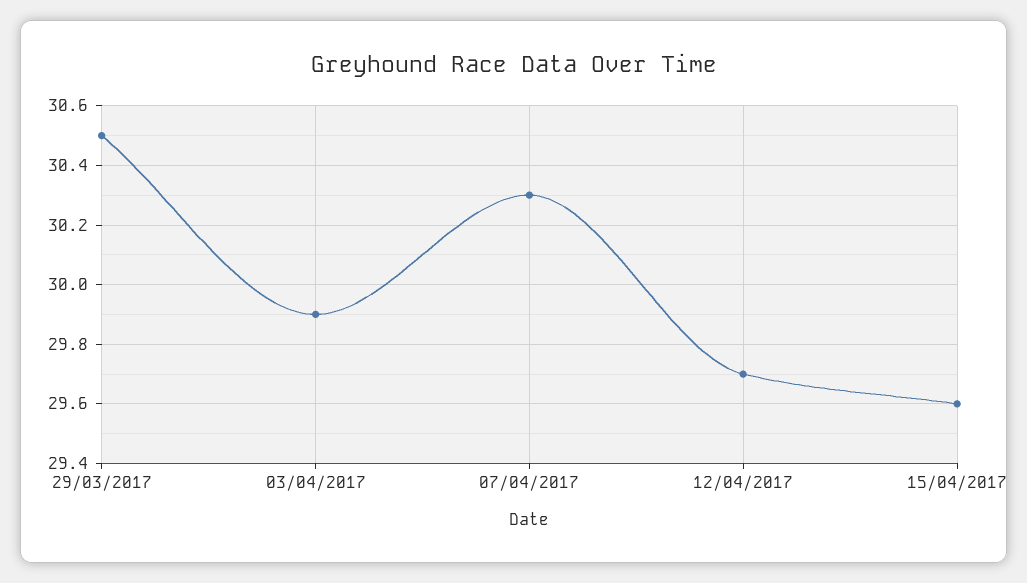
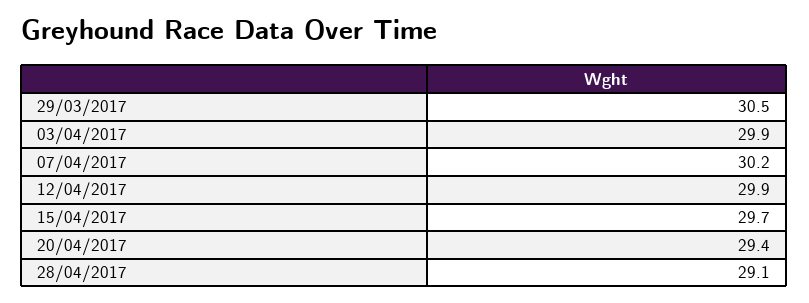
07/04/2017: 30.3 -> 30.2
12/04/2017: 29.7 -> 29.9
15/04/2017: 29.6 -> 29.7
20/04/2017: none -> 29.4
28/04/2017: none -> 29.1

